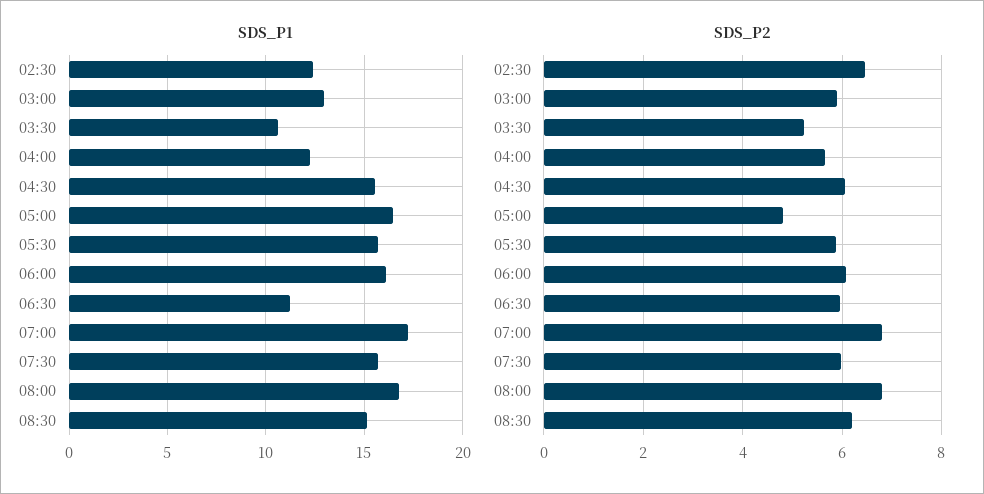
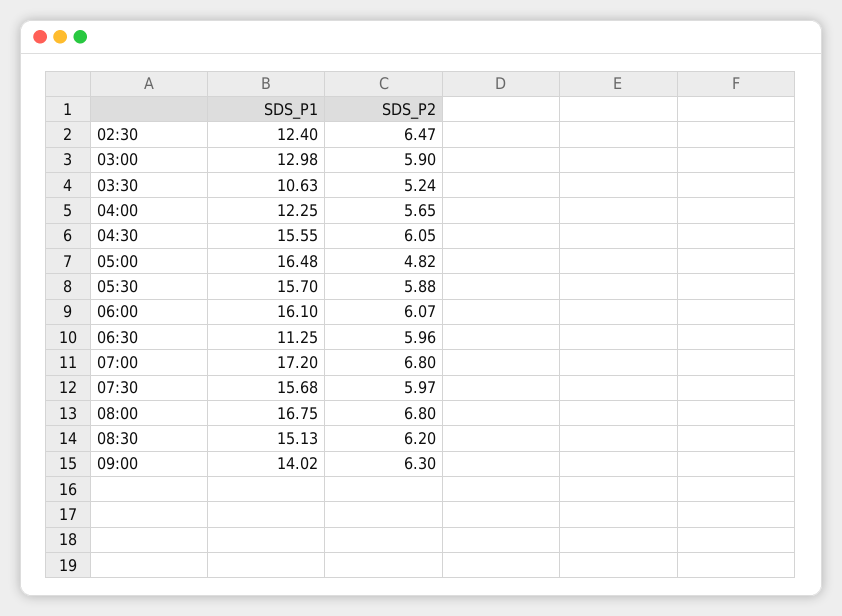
SDS_P1, 09:00: none -> 14.02
SDS_P2, 09:00: none -> 6.3

